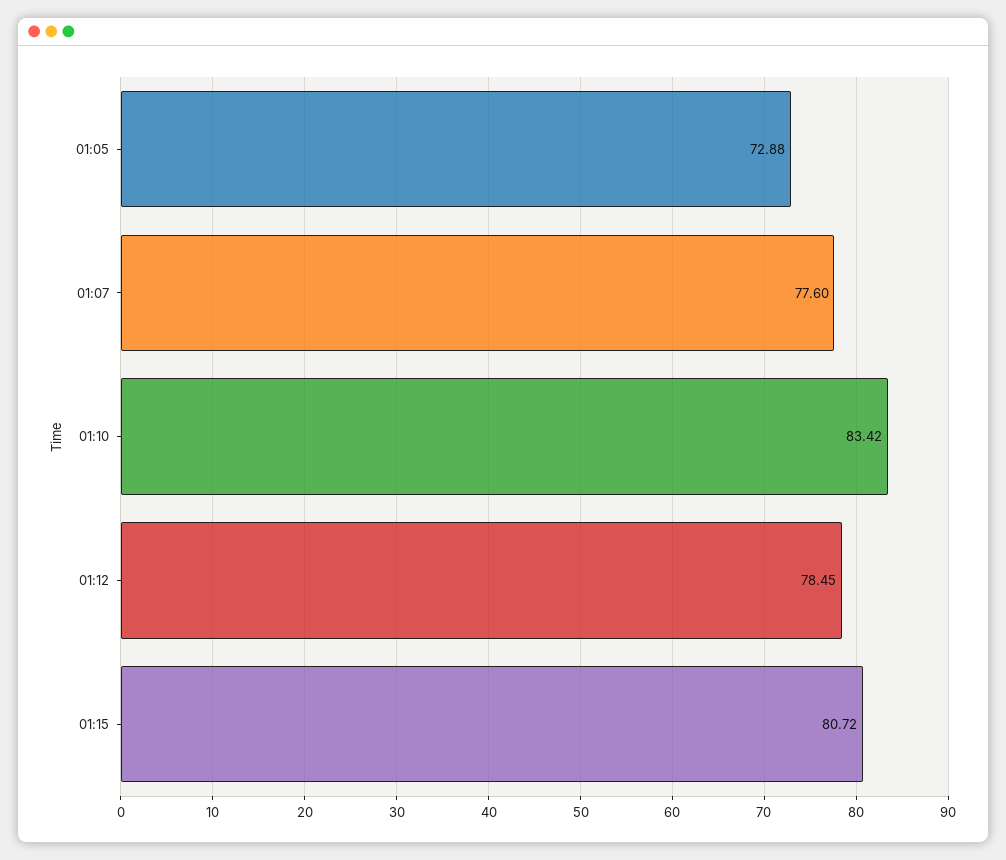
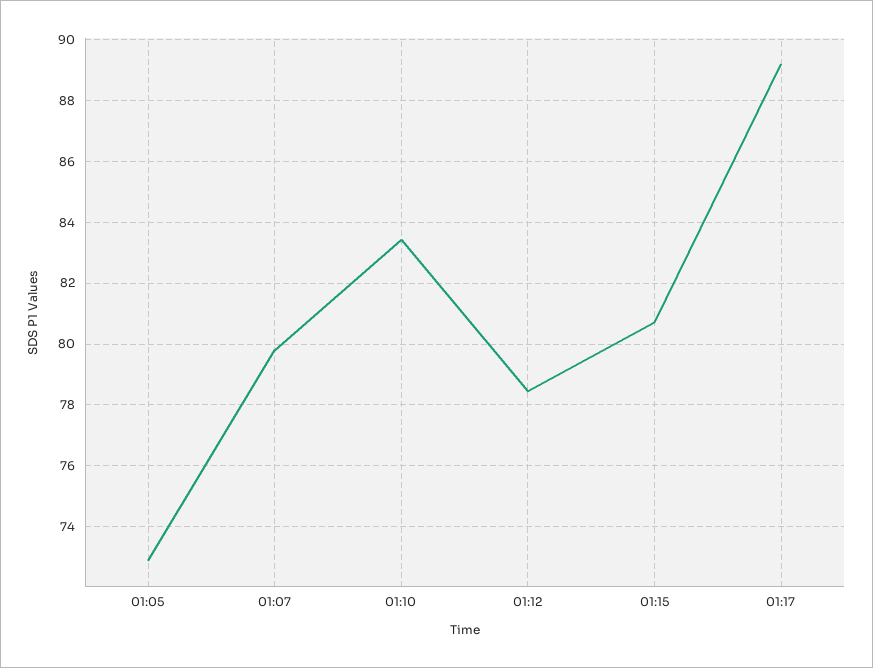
01:07: 77.6 -> 79.8
01:17: none -> 89.2

